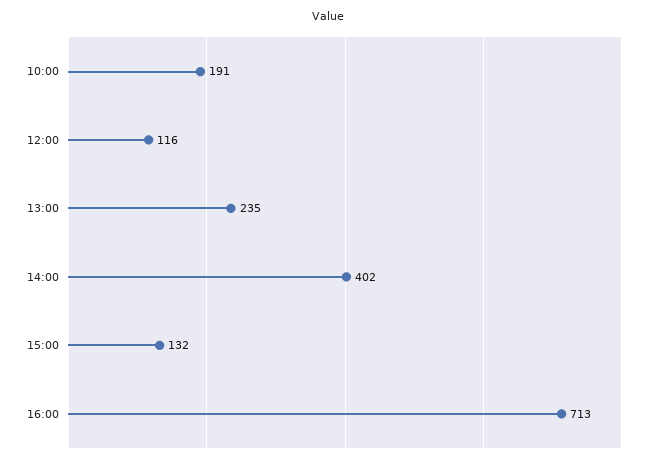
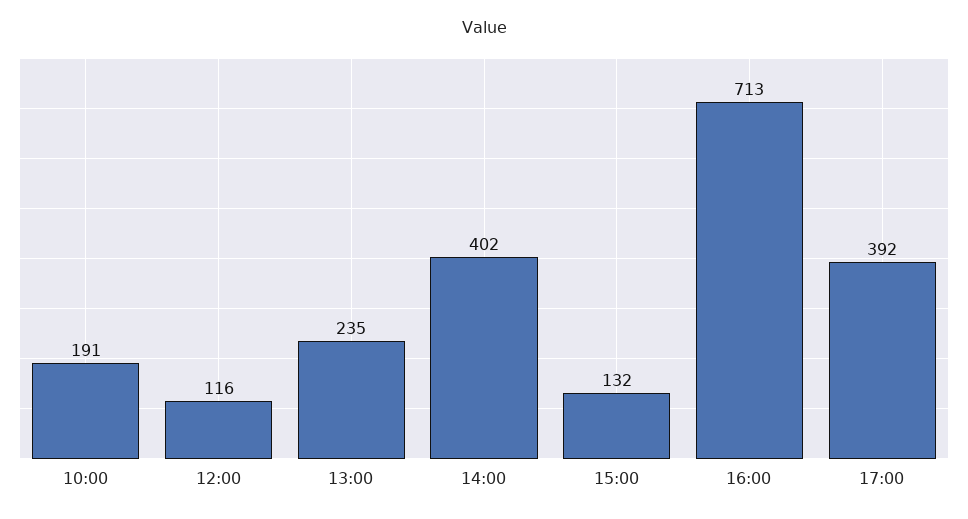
17:00: none -> 392

